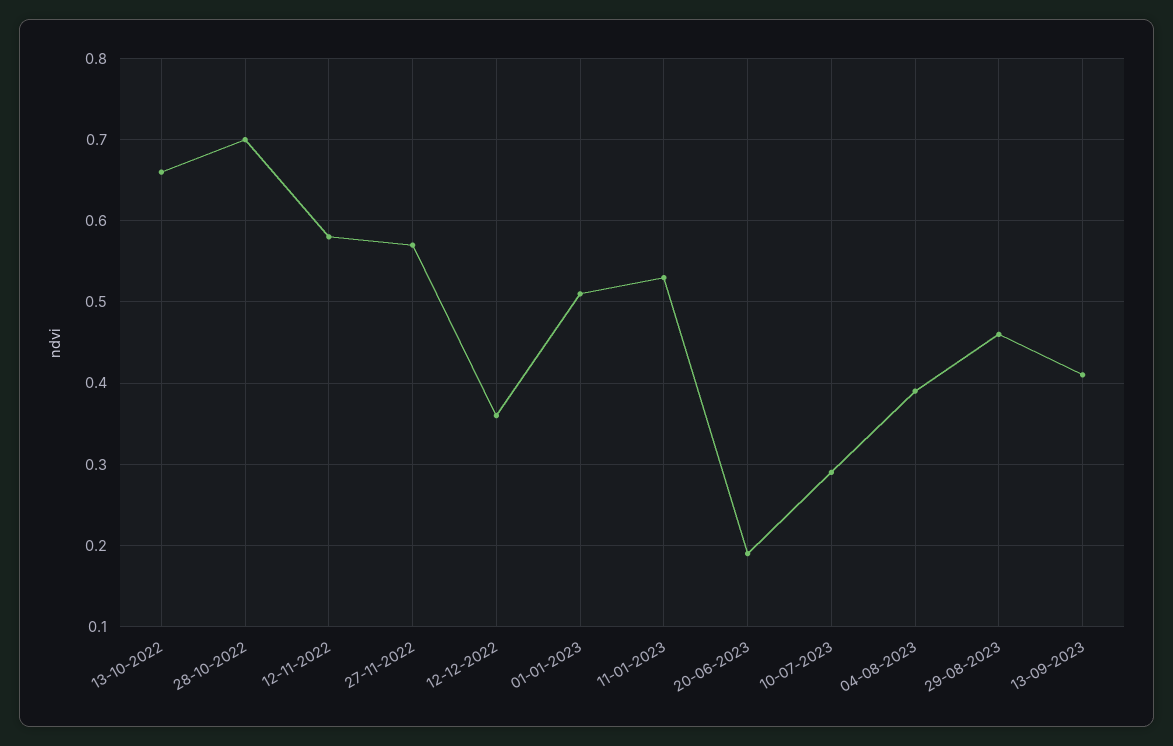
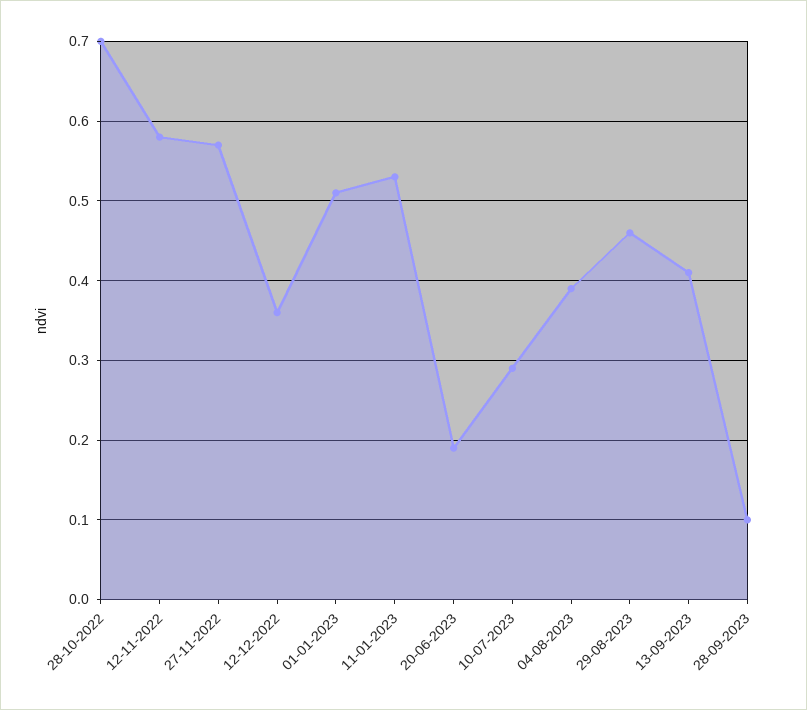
13-10-2022: 0.66 -> none
28-09-2023: none -> 0.1

